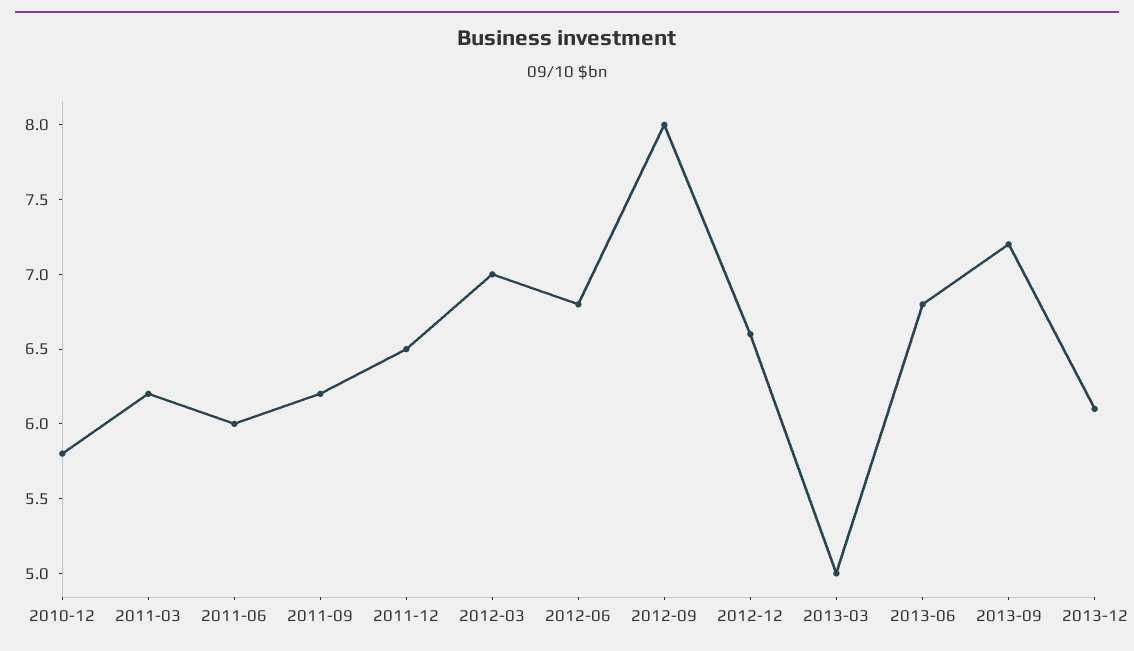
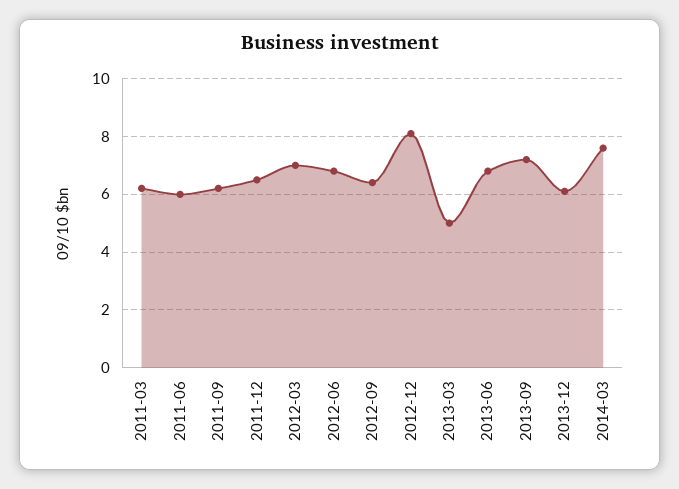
2010-12: 5.8 -> none
2012-09: 8 -> 6.5
2012-12: 6.6 -> 8
2014-03: none -> 7.5

